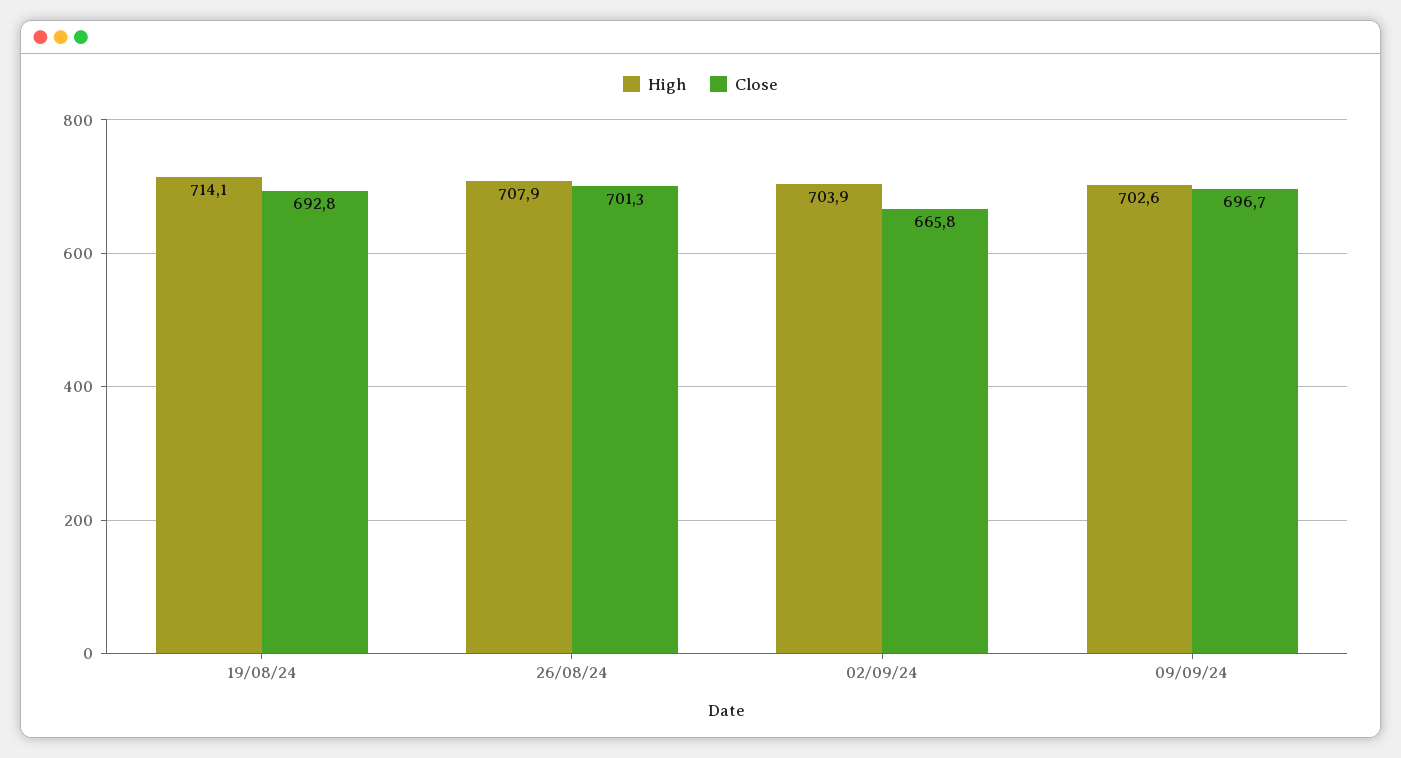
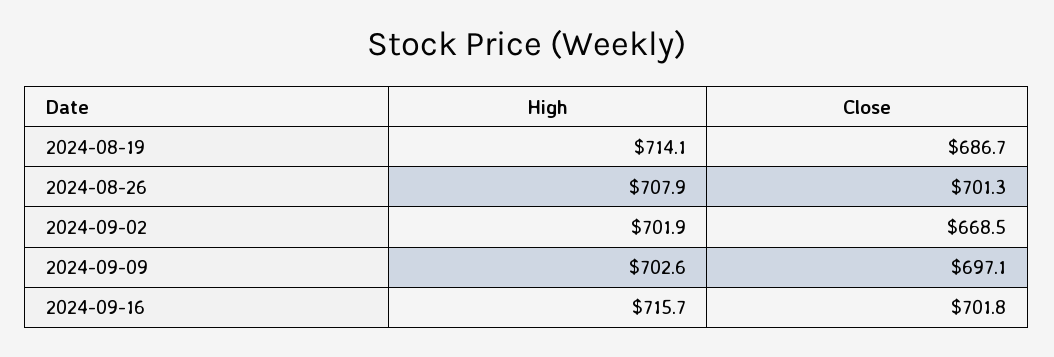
Close, 19/08/24: 692.8 -> 686.7
High, 02/09/24: 703.9 -> 701.9
Close, 02/09/24: 665.8 -> 668.5
Close, 09/09/24: 696.7 -> 697.1
High, 2024-09-16: none -> 715.7
Close, 2024-09-16: none -> 701.8

